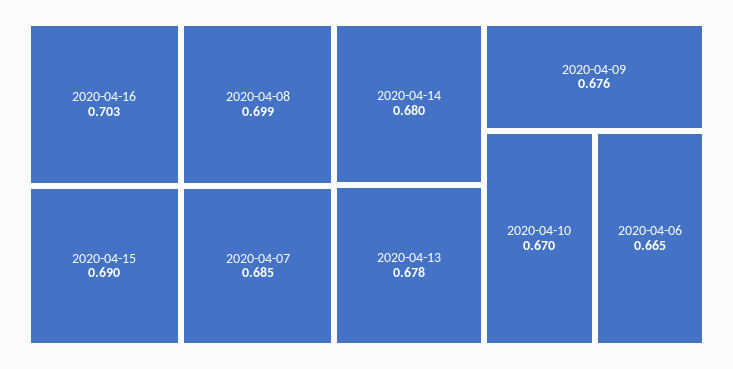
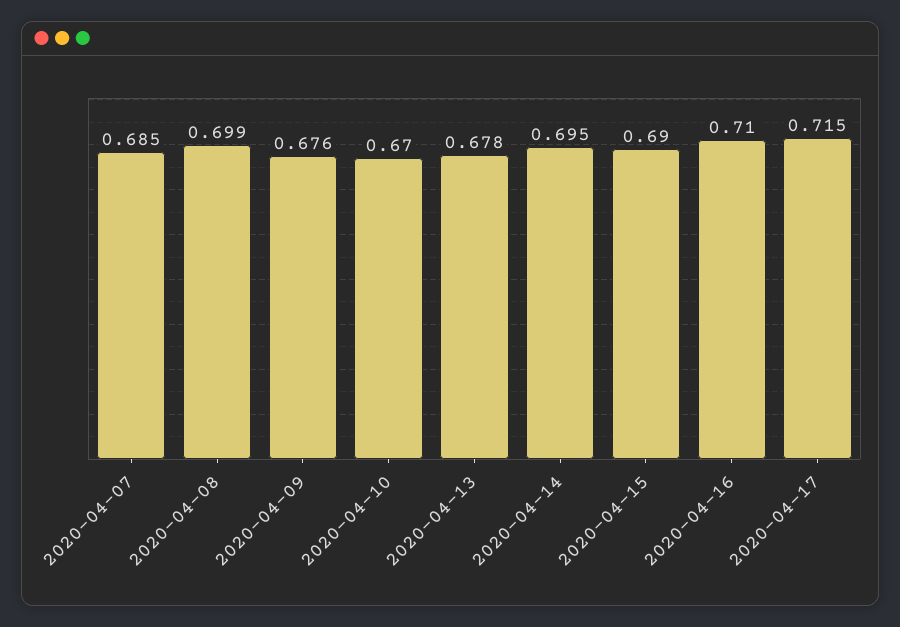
2020-04-16: 0.703 -> 0.71
2020-04-14: 0.68 -> 0.695
2020-04-06: 0.665 -> none
2020-04-17: none -> 0.715

